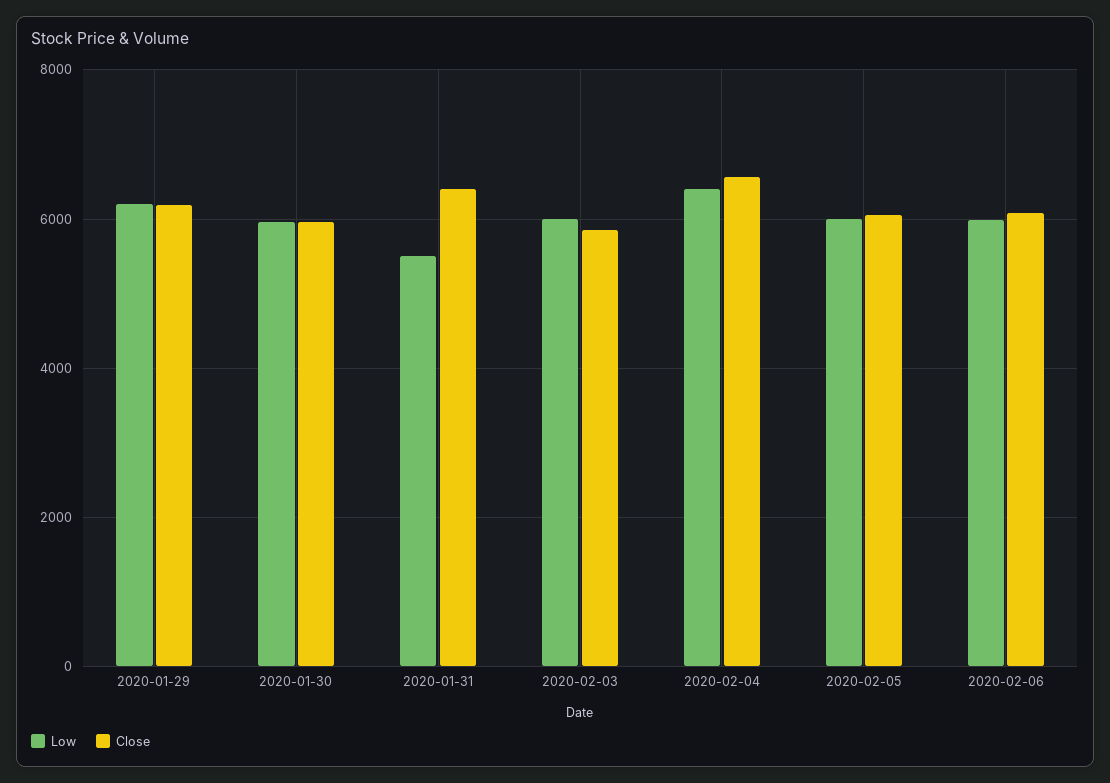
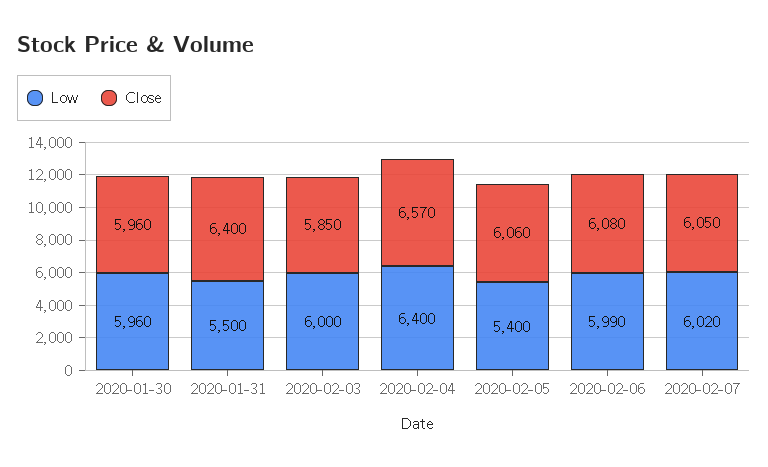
Low, 2020-01-29: 6200 -> none
Close, 2020-01-29: 6200 -> none
Low, 2020-02-05: 6000 -> 5400
Low, 2020-02-07: none -> 6020
Close, 2020-02-07: none -> 6050

